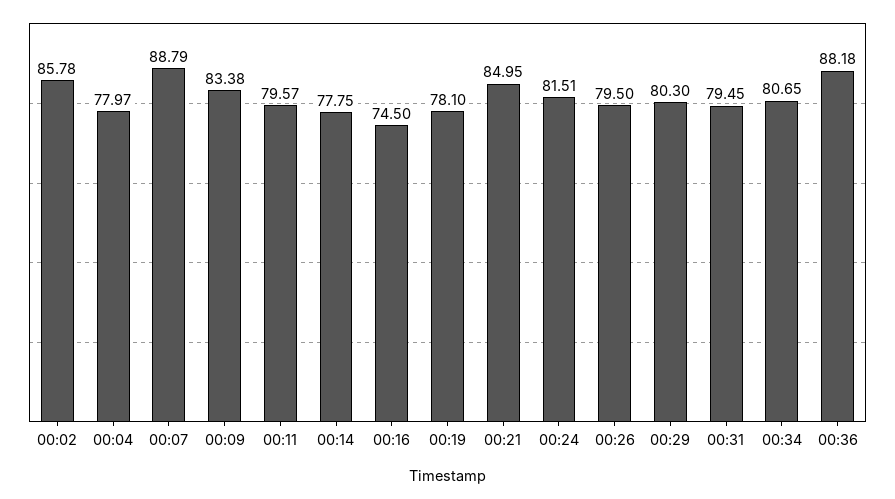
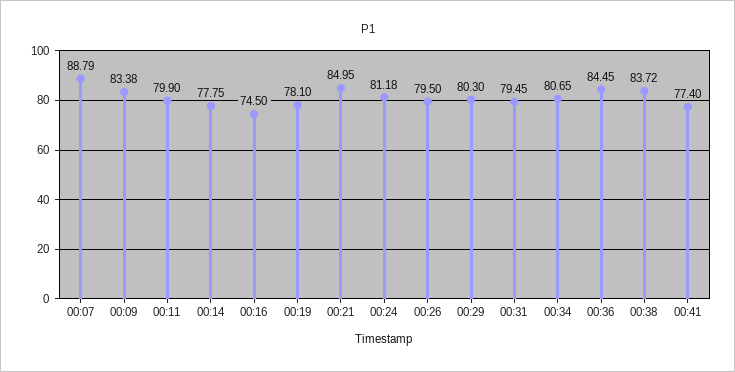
00:02: 85.78 -> none
00:04: 77.97 -> none
00:11: 79.57 -> 79.9
00:24: 81.51 -> 81.18
00:36: 88.18 -> 84.45
00:38: none -> 83.72
00:41: none -> 77.4

